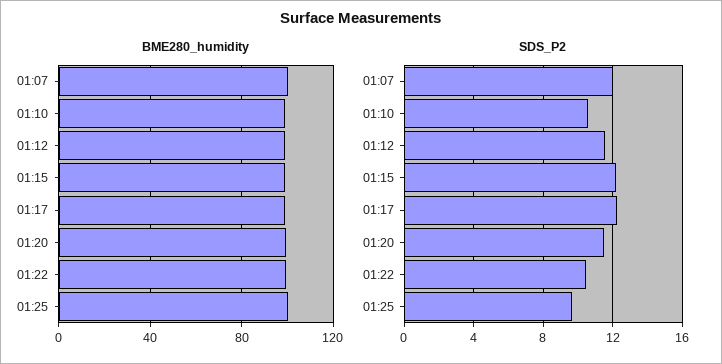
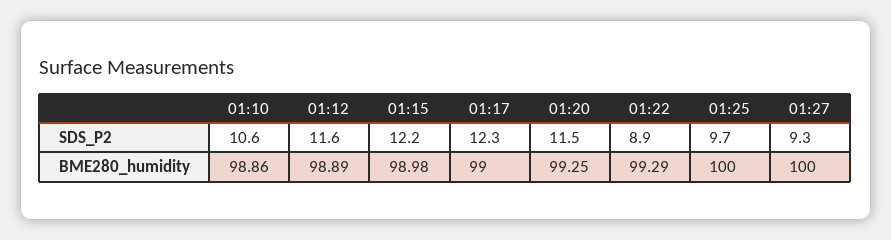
BME280_humidity, 01:07: 100 -> none
SDS_P2, 01:07: 12 -> none
SDS_P2, 01:22: 10.5 -> 8.9
SDS_P2, 01:27: none -> 9.3
BME280_humidity, 01:27: none -> 100

